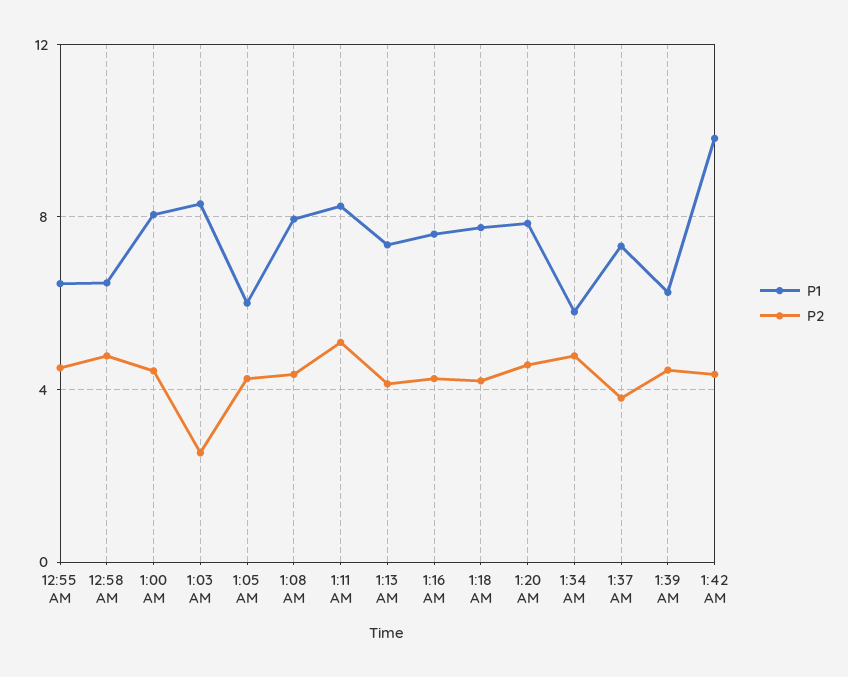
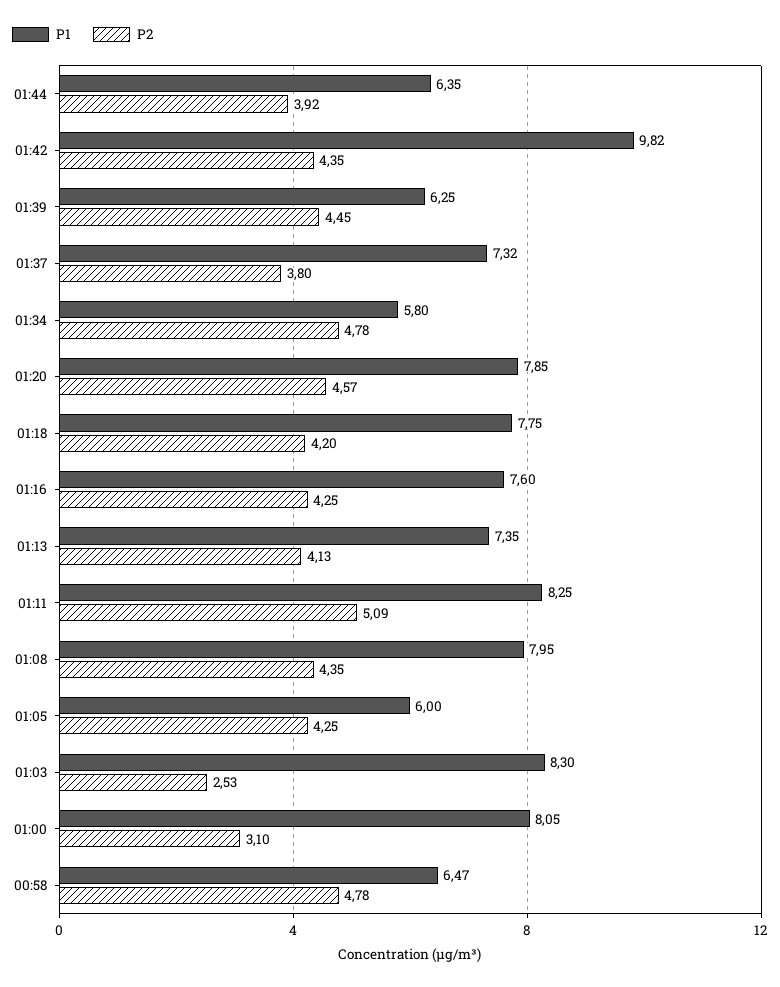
P1, 12:55 AM: 6.5 -> none
P2, 12:55 AM: 4.5 -> none
P2, 1:00 AM: 4.5 -> 3.1
P1, 01:44: none -> 6.35
P2, 01:44: none -> 3.92

